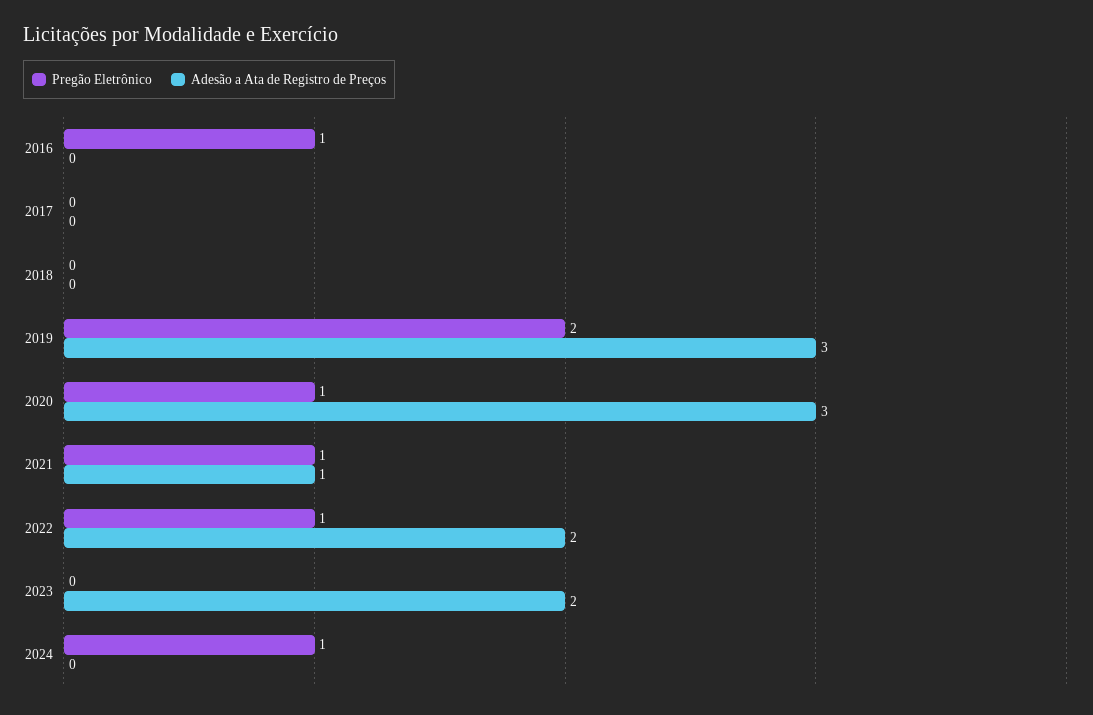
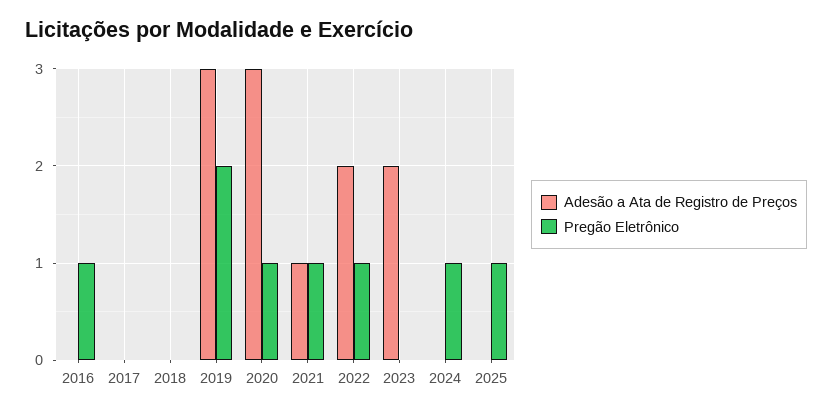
Adesão a Ata de Registro de Preços, 2025: none -> 0
Pregão Eletrônico, 2025: none -> 1

